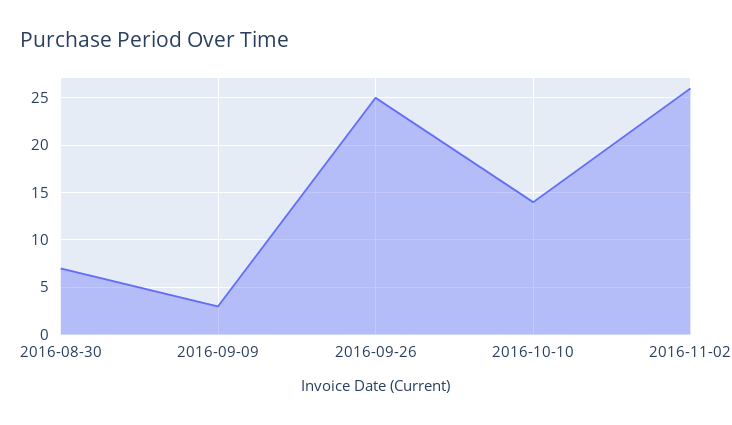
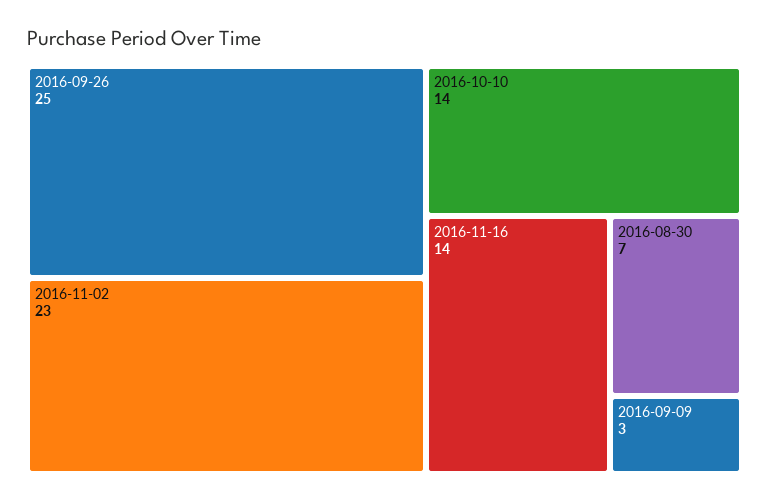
2016-11-02: 26 -> 23
2016-11-16: none -> 14

